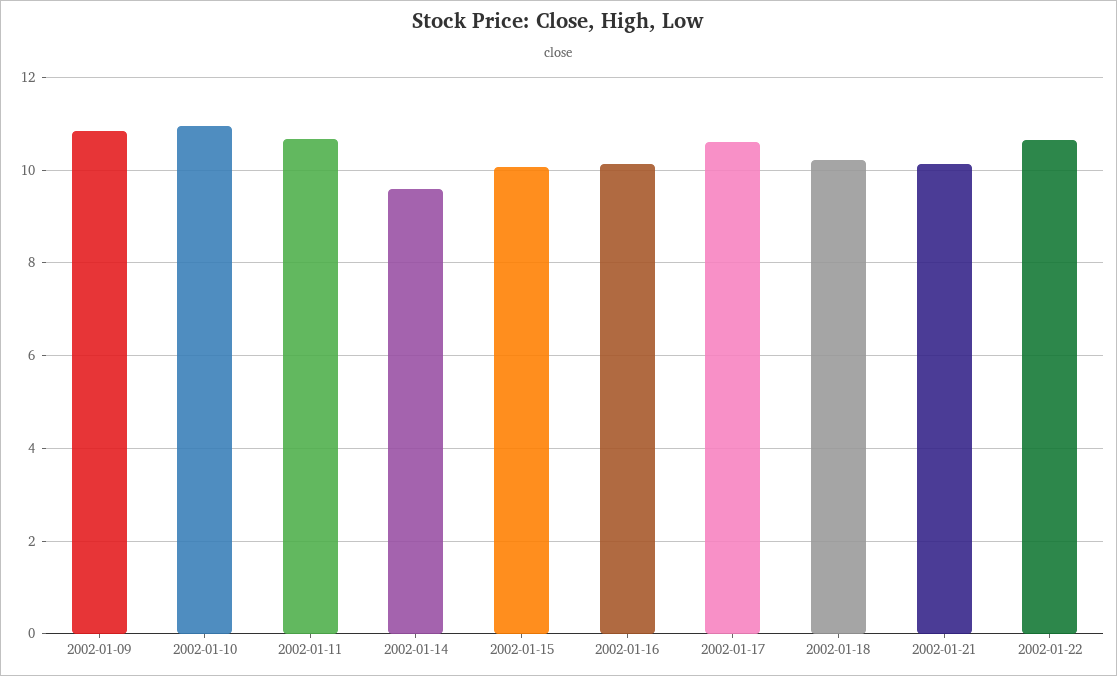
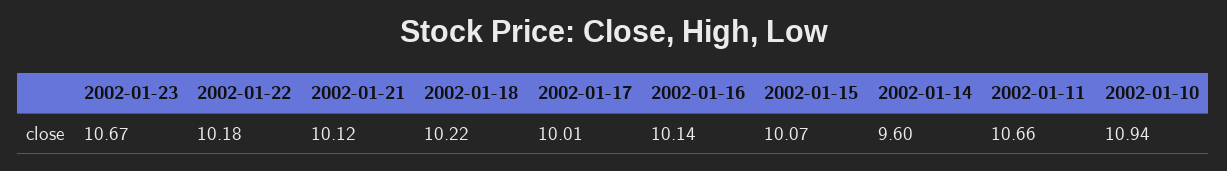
2002-01-09: 10.8 -> none
2002-01-17: 10.6 -> 10.01
2002-01-22: 10.6 -> 10.18
2002-01-23: none -> 10.67

